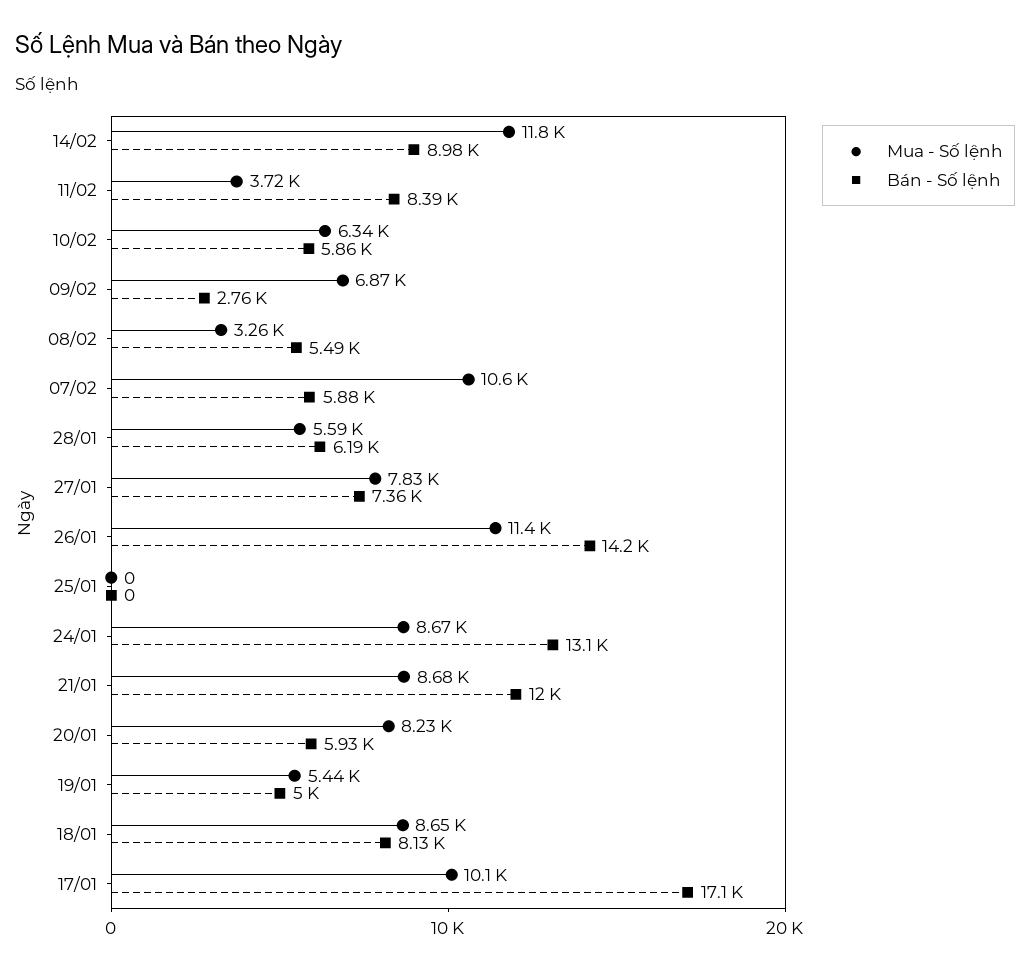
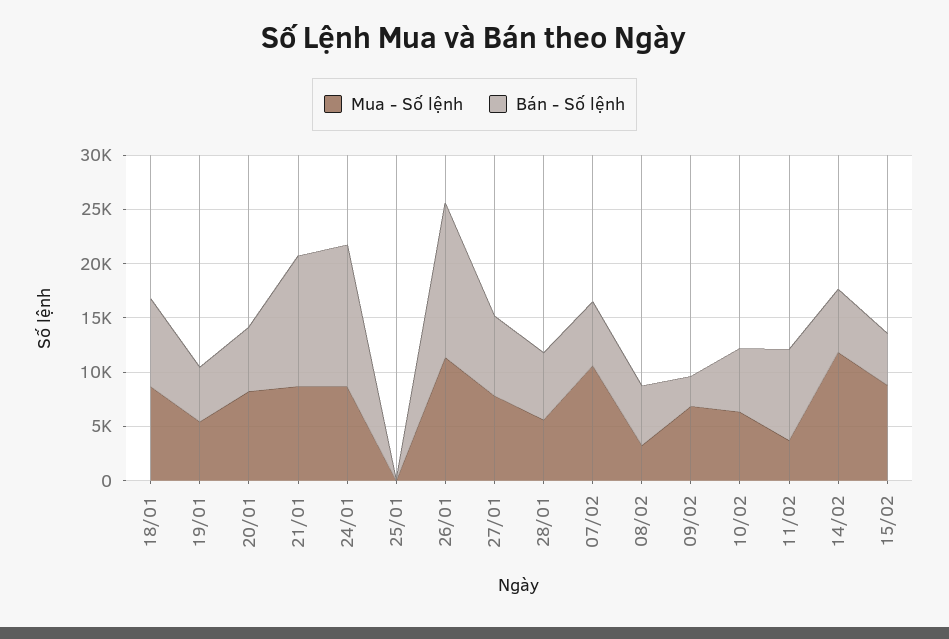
Bán - Số lệnh, 14/02: 8980 -> 6000
Mua - Số lệnh, 17/01: 10100 -> none
Bán - Số lệnh, 17/01: 17100 -> none
Mua - Số lệnh, 15/02: none -> 9000
Bán - Số lệnh, 15/02: none -> 5000

